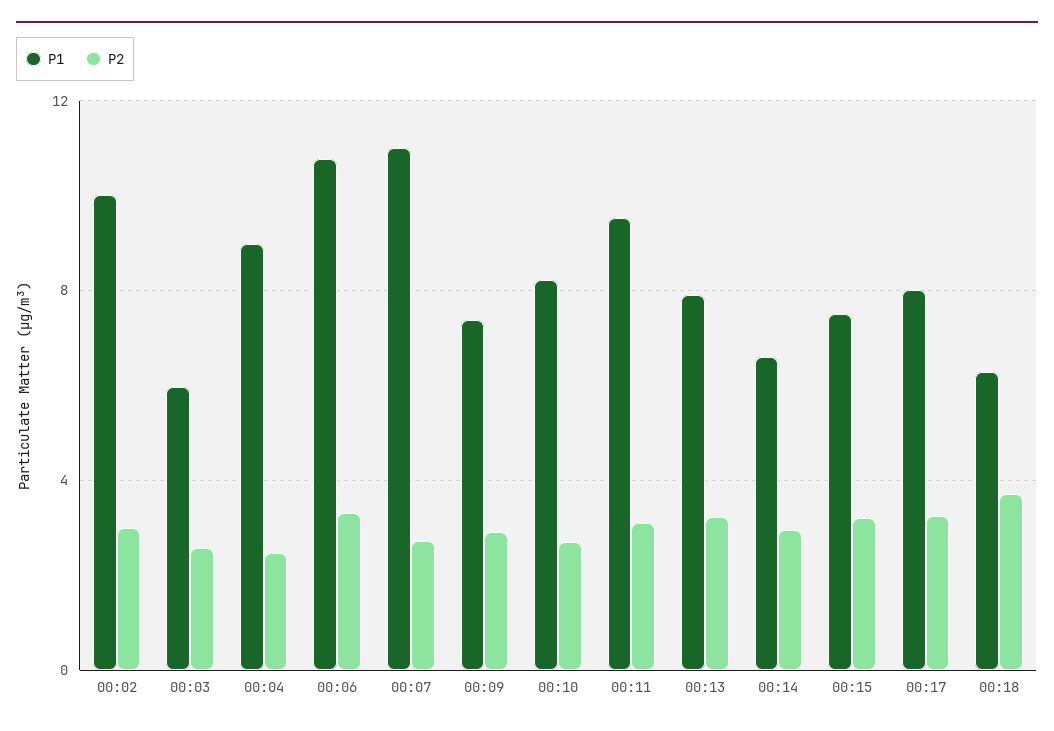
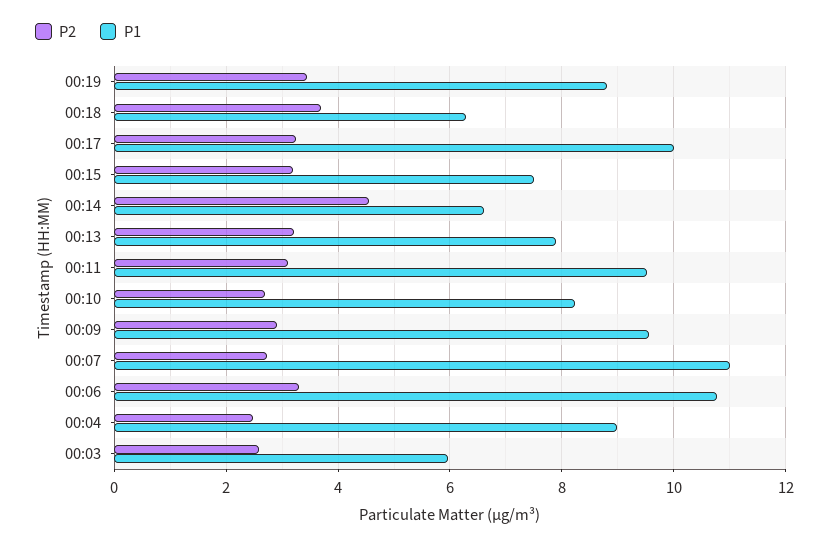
P1, 00:02: 10 -> none
P2, 00:02: 3 -> none
P1, 00:09: 7.5 -> 9.6
P2, 00:14: 3 -> 4.6
P1, 00:17: 8 -> 10
P2, 00:19: none -> 3.4
P1, 00:19: none -> 8.8

